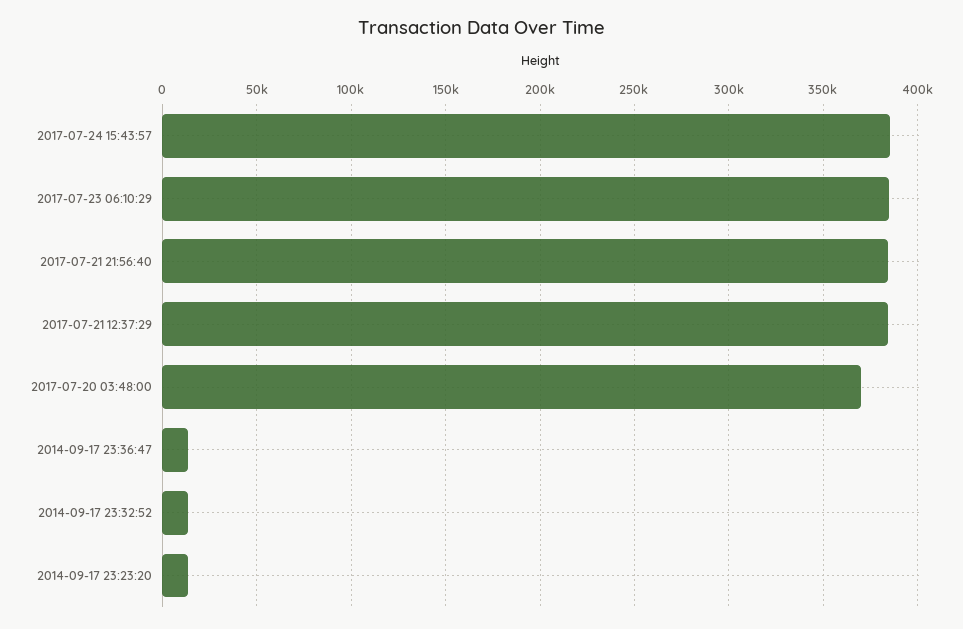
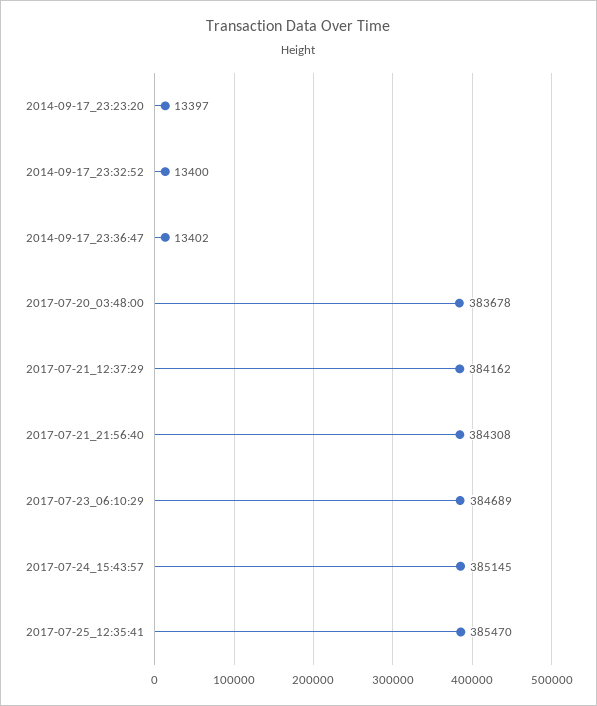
2017-07-20 03:48:00: 370000 -> 383678
2017-07-25_12:35:41: none -> 385470

